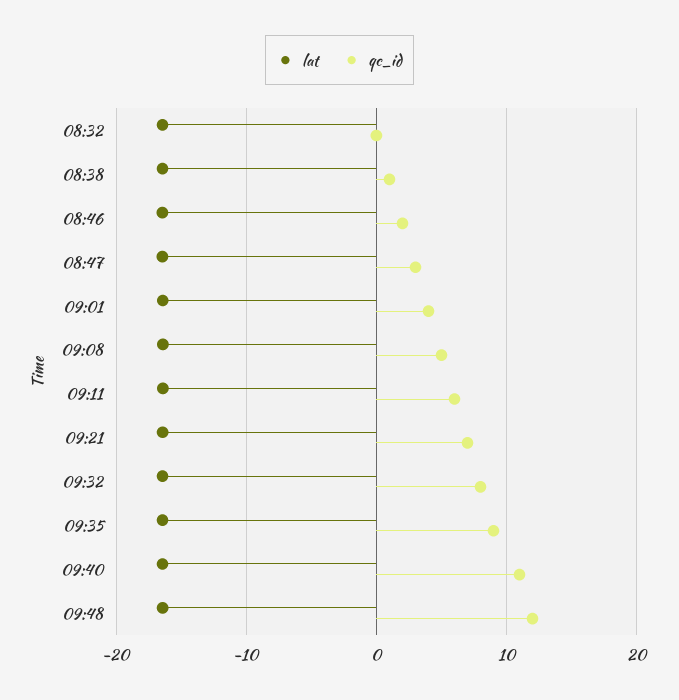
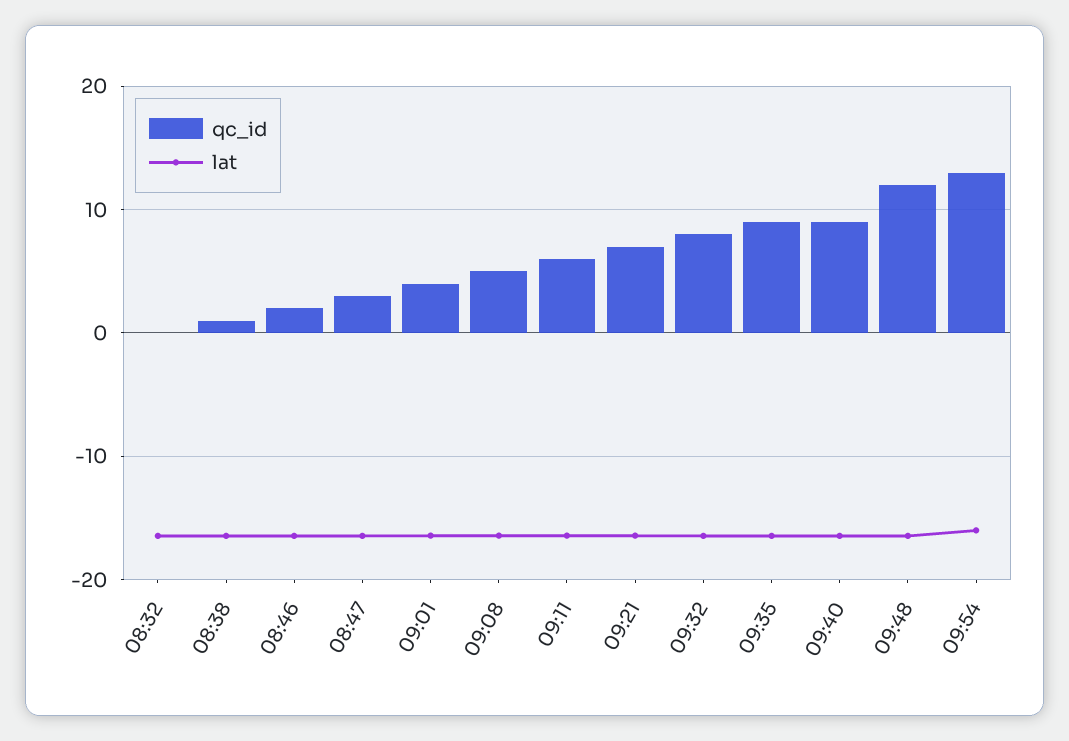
qc_id, 09:40: 11 -> 9
qc_id, 09:54: none -> 13
lat, 09:54: none -> -16

